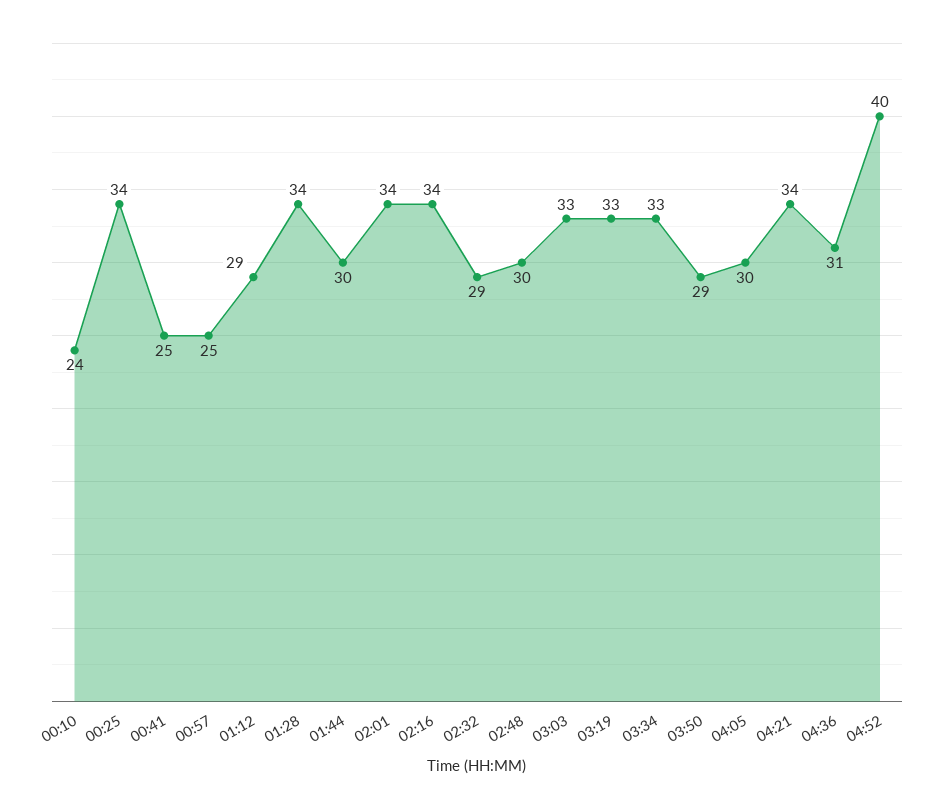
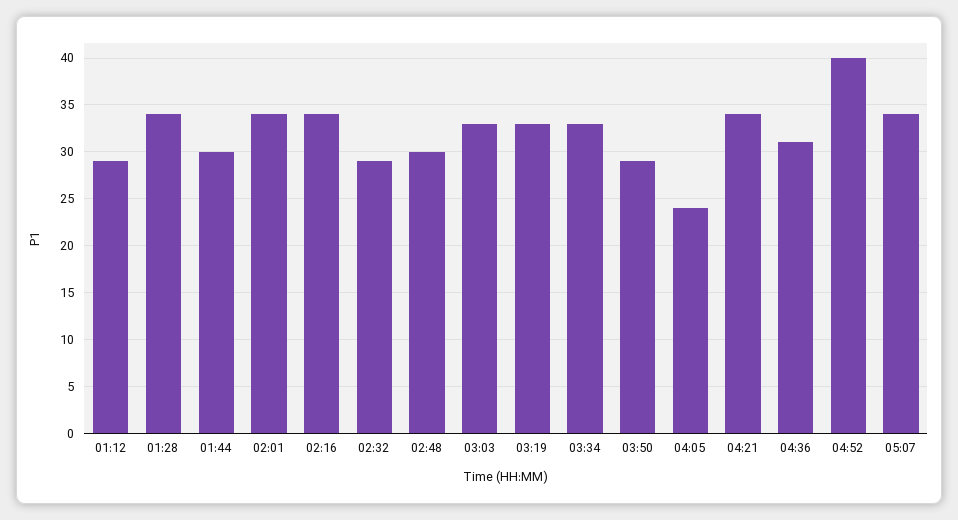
00:10: 24 -> none
00:25: 34 -> none
00:41: 25 -> none
00:57: 25 -> none
04:05: 30 -> 24
05:07: none -> 34

